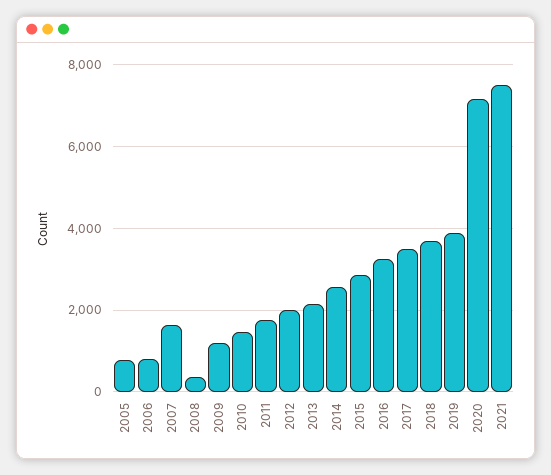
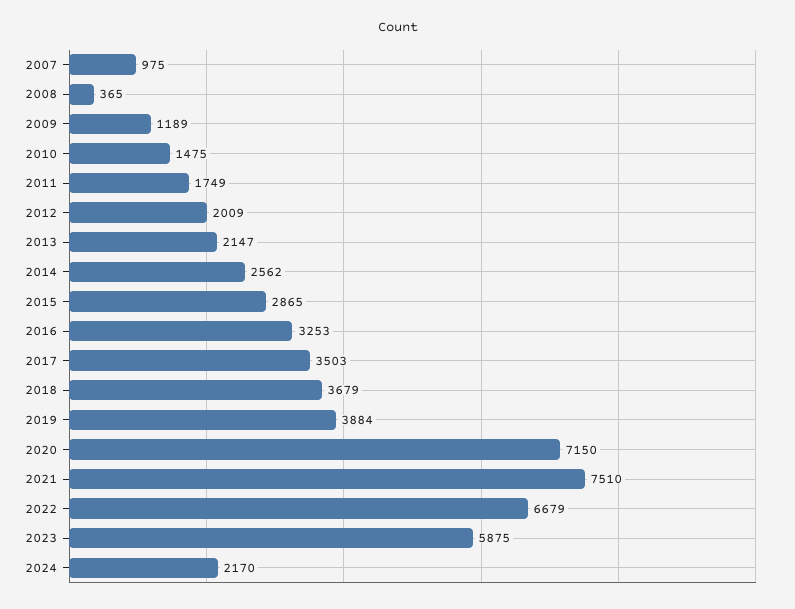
2005: 800 -> none
2006: 800 -> none
2007: 1600 -> 975
2022: none -> 6679
2023: none -> 5875
2024: none -> 2170

